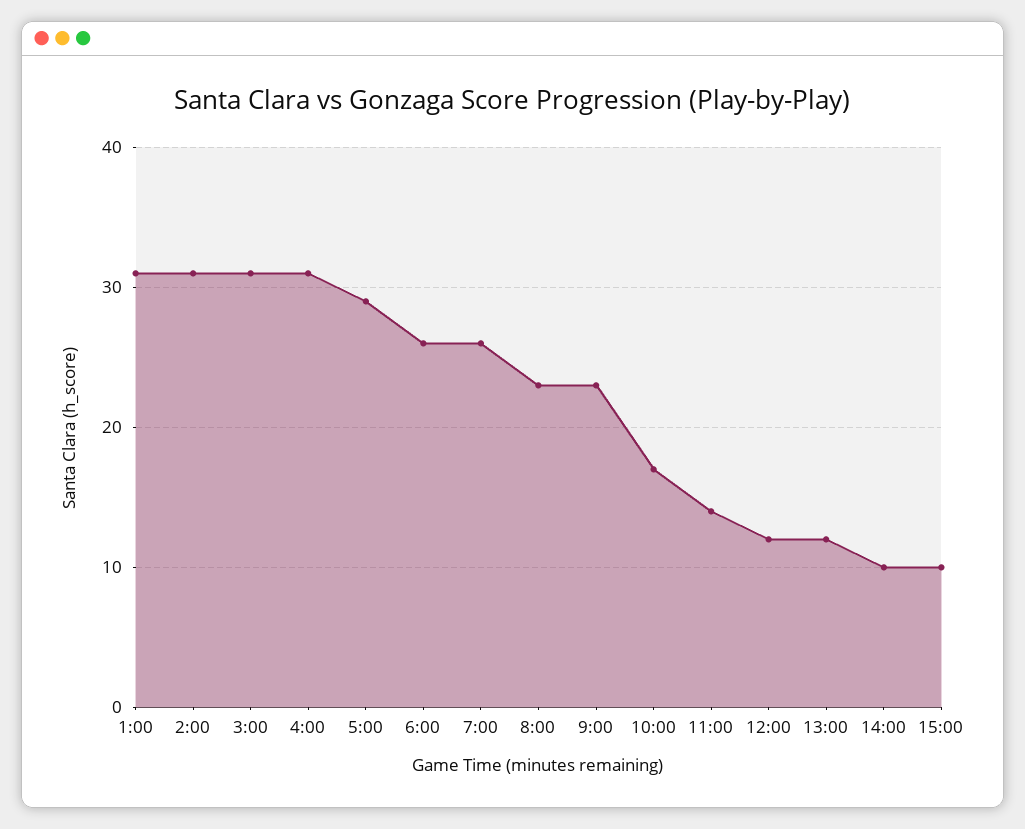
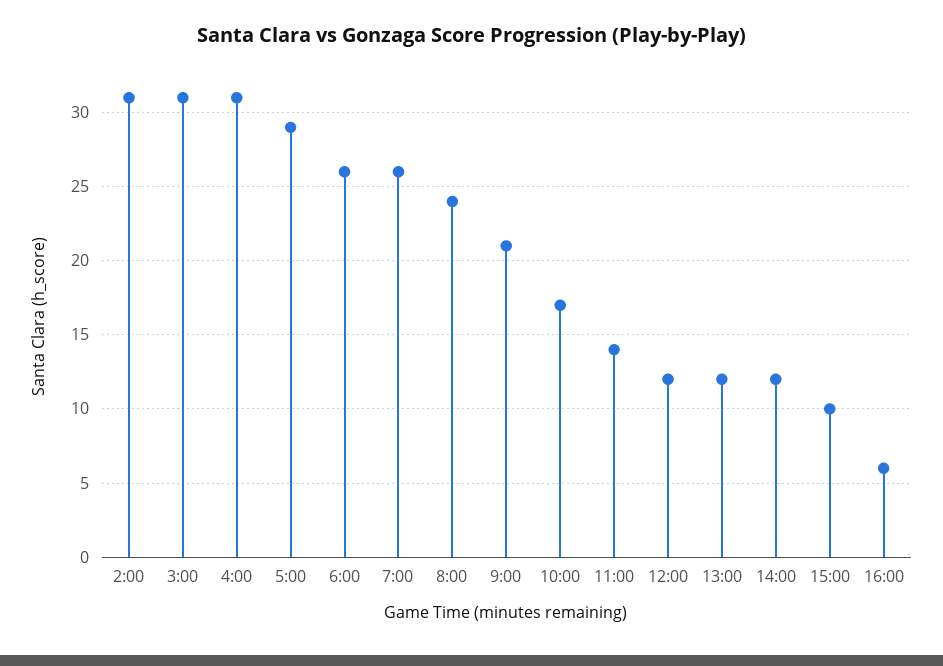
1:00: 31 -> none
8:00: 23 -> 24
9:00: 23 -> 21
14:00: 10 -> 12
16:00: none -> 6

